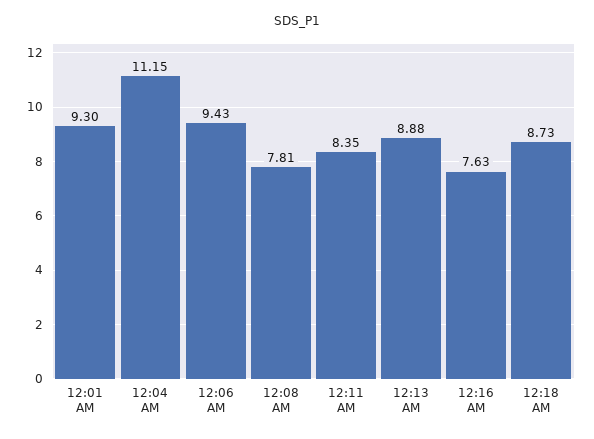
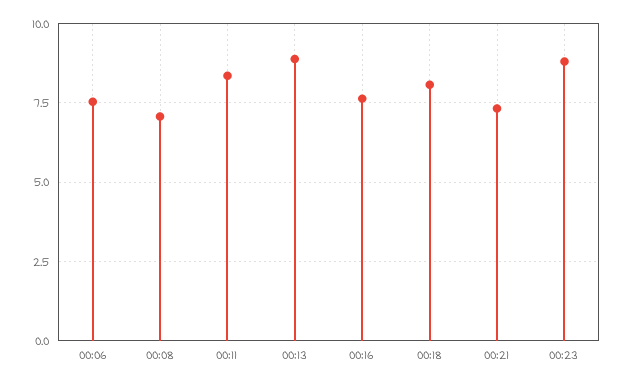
12:01 AM: 9.3 -> none
12:04 AM: 11.15 -> none
12:06 AM: 9.43 -> 7.5
12:08 AM: 7.81 -> 7
12:18 AM: 8.73 -> 8
00:21: none -> 7.25
00:23: none -> 8.75

